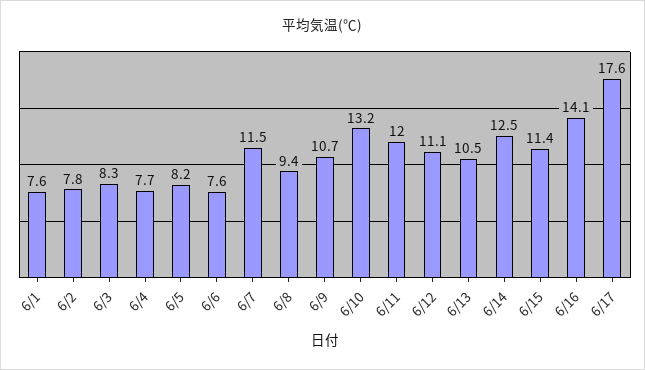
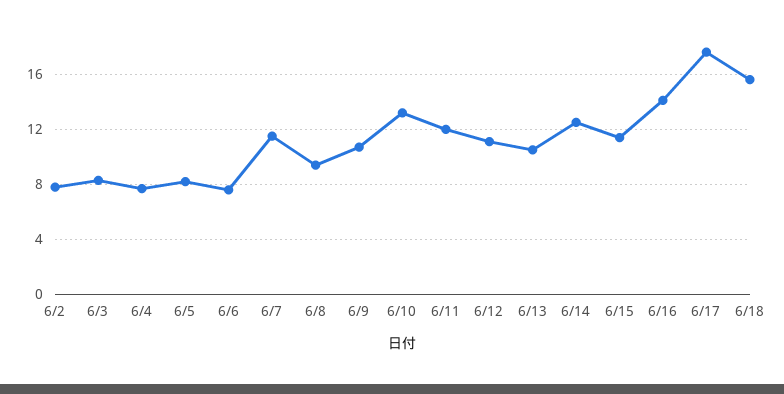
6/1: 7.6 -> none
6/18: none -> 15.5

